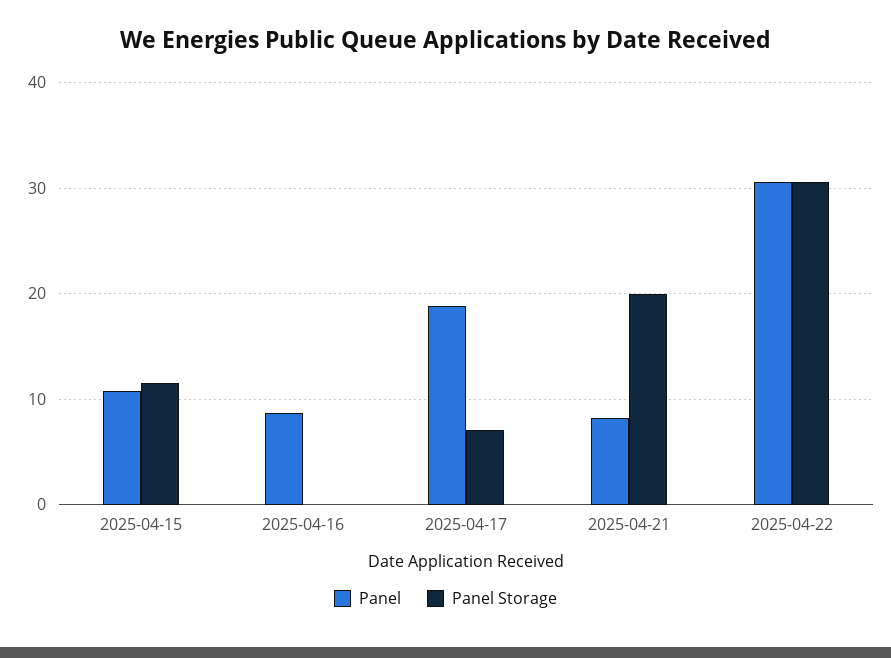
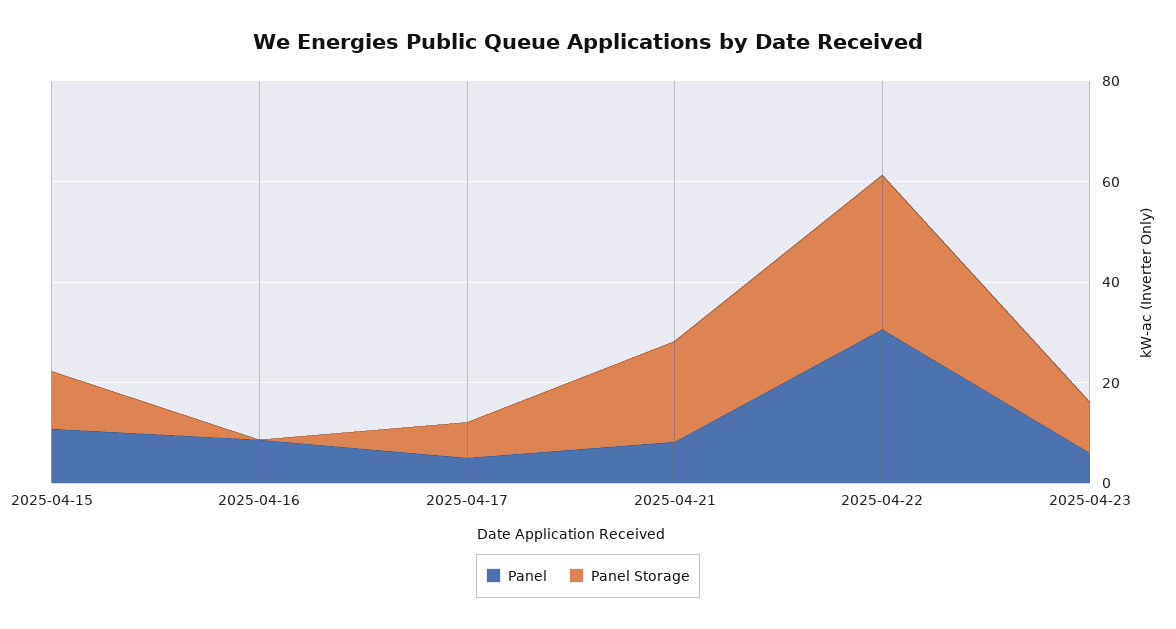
Panel, 2025-04-17: 19 -> 5
Panel, 2025-04-23: none -> 5
Panel Storage, 2025-04-23: none -> 10

